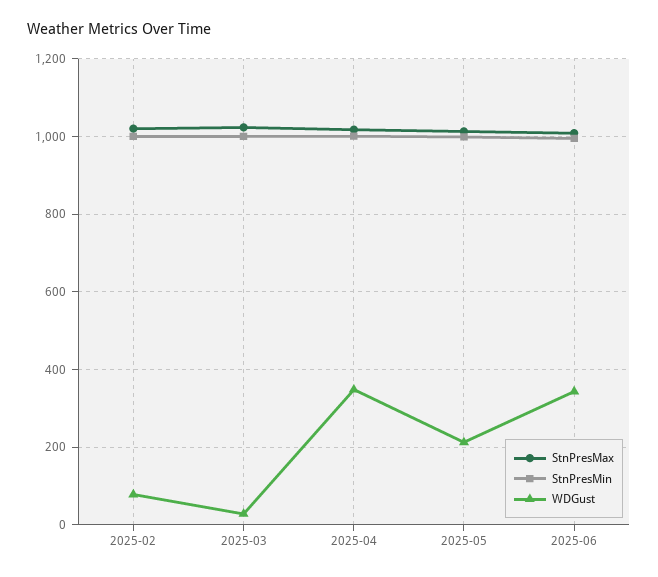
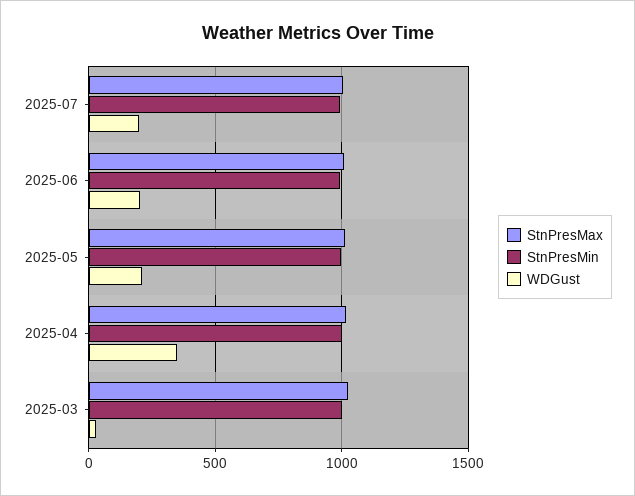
StnPresMax, 2025-02: 1020 -> none
StnPresMin, 2025-02: 1000 -> none
WDGust, 2025-02: 80 -> none
WDGust, 2025-06: 340 -> 200
StnPresMax, 2025-07: none -> 1000
StnPresMin, 2025-07: none -> 1000
WDGust, 2025-07: none -> 200

